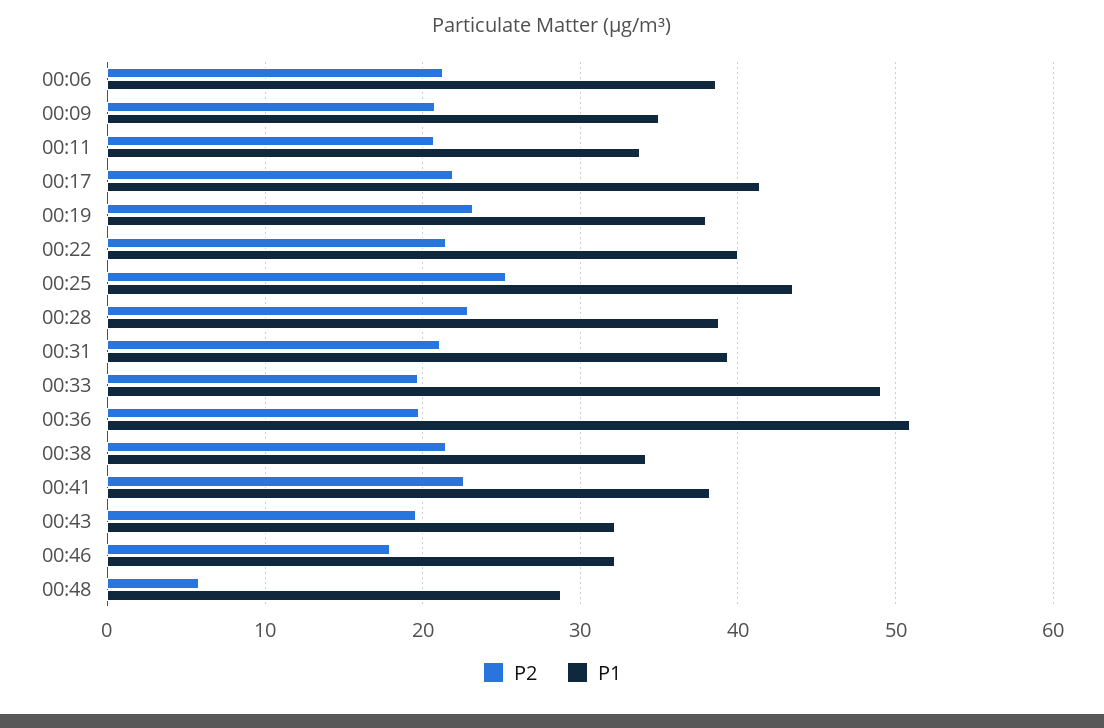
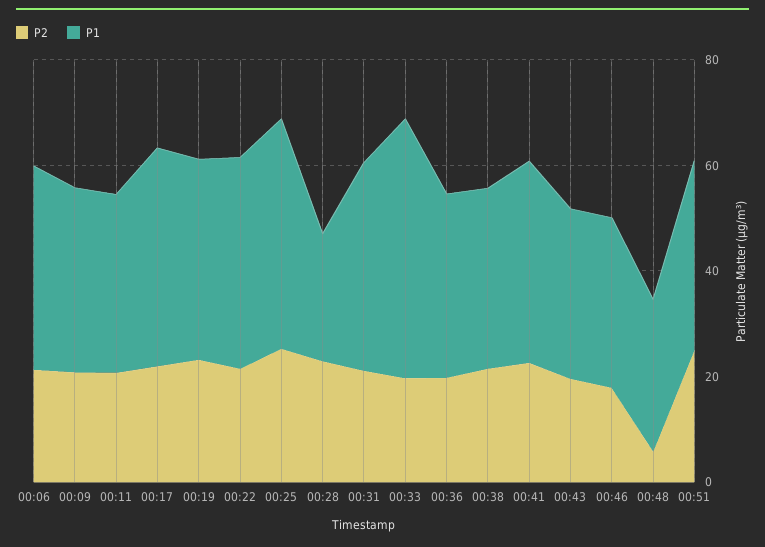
P1, 00:28: 39 -> 25
P1, 00:36: 51 -> 35
P2, 00:51: none -> 25
P1, 00:51: none -> 35

